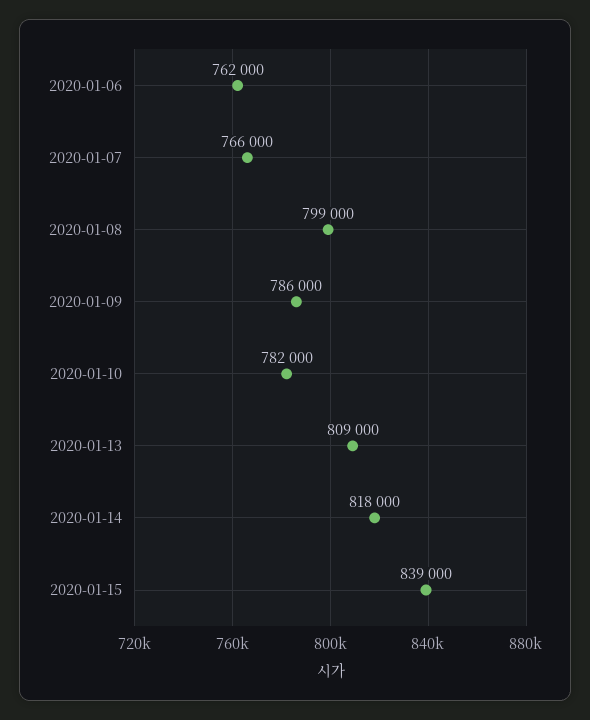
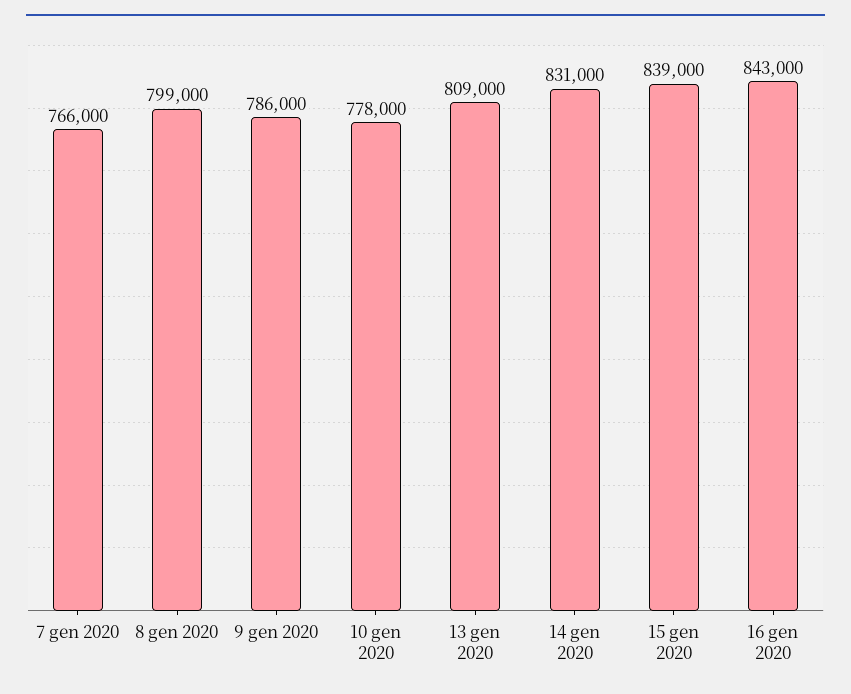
2020-01-06: 762000 -> none
2020-01-10: 782000 -> 778000
2020-01-14: 818000 -> 831000
16 gen 2020: none -> 843000

